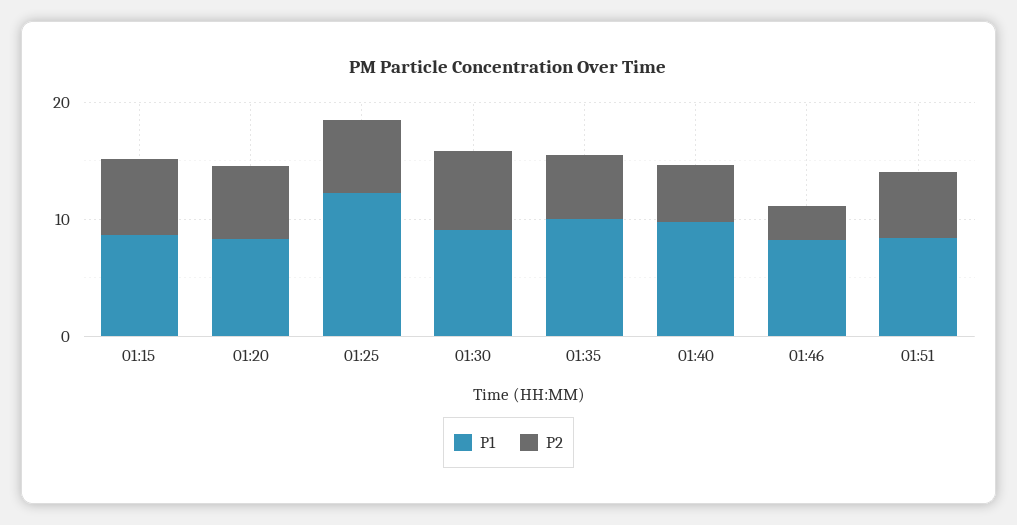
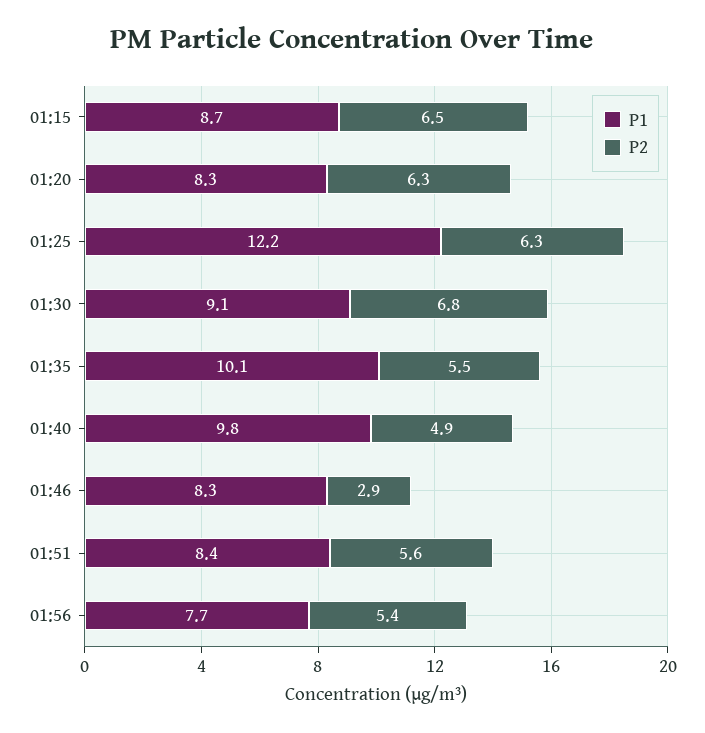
P1, 01:56: none -> 7.7
P2, 01:56: none -> 5.4

